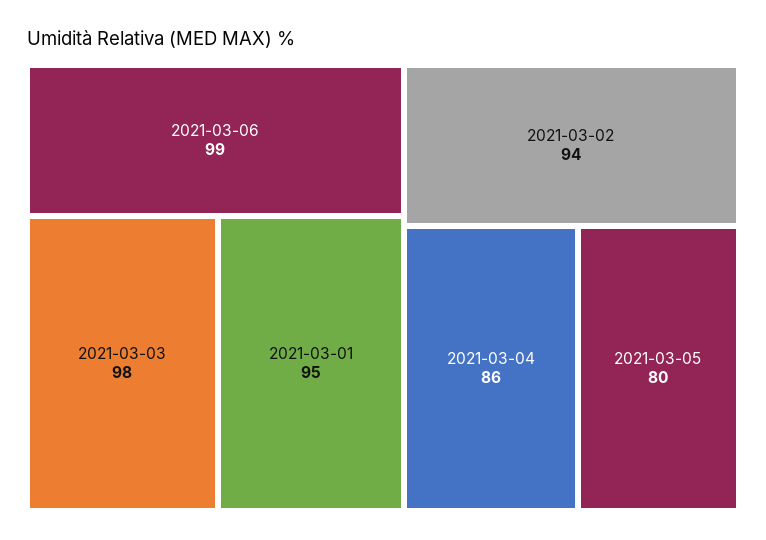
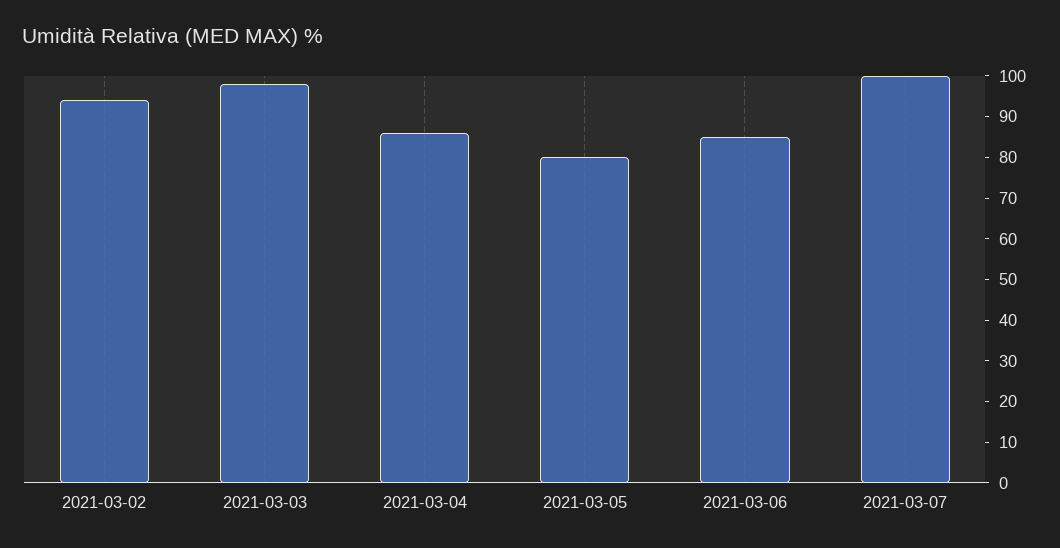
2021-03-06: 99 -> 85
2021-03-01: 95 -> none
2021-03-07: none -> 100

